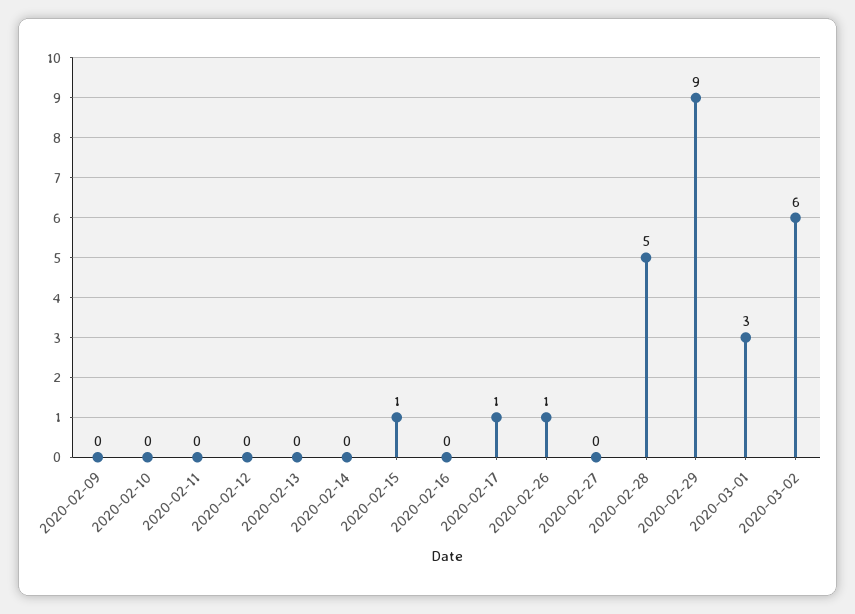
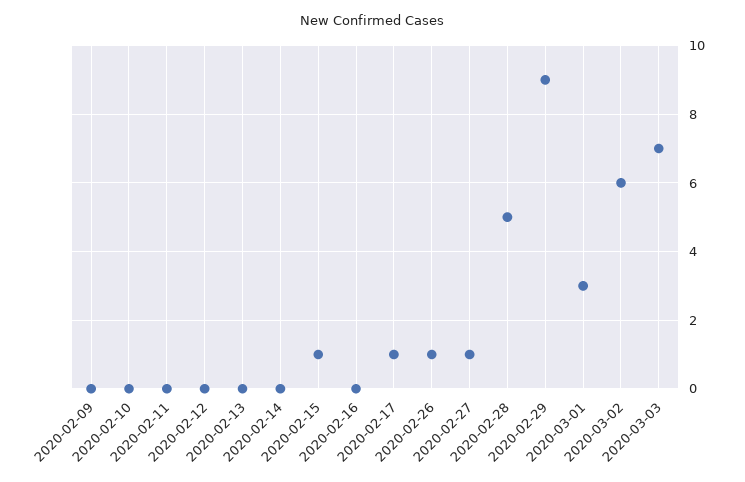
2020-02-27: 0 -> 1
2020-03-03: none -> 7

